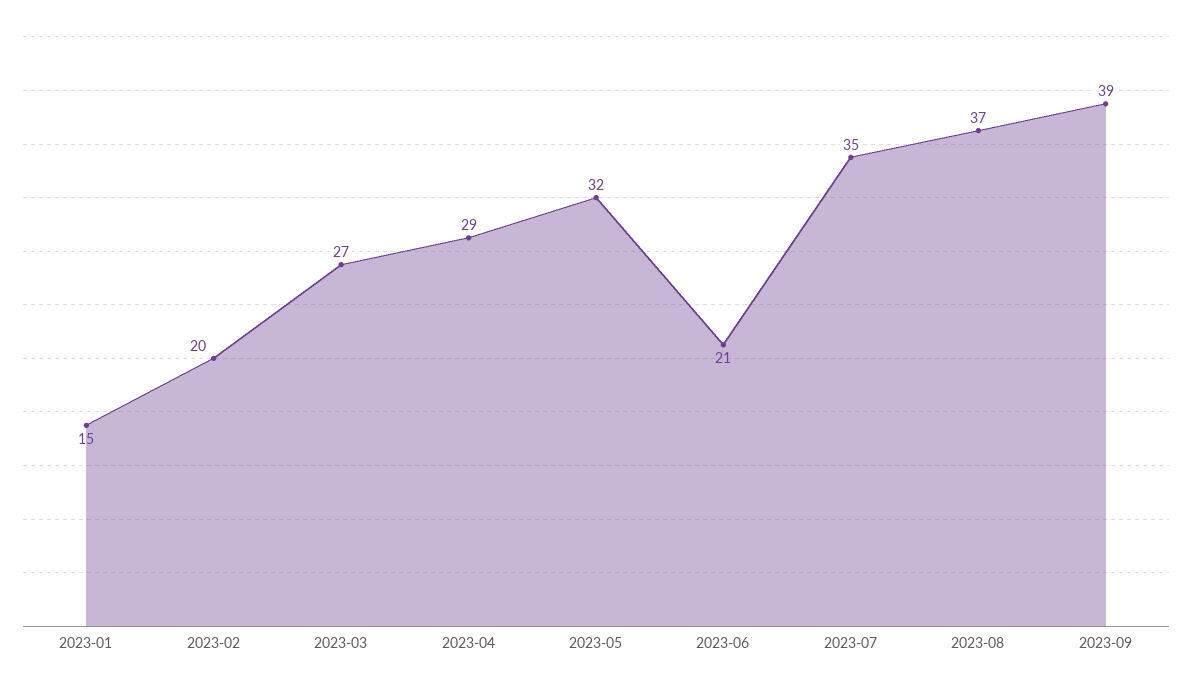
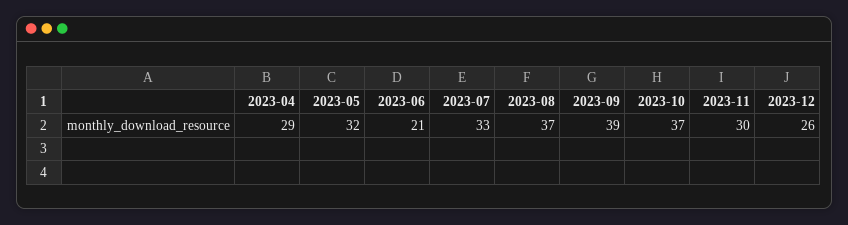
2023-01: 15 -> none
2023-02: 20 -> none
2023-03: 27 -> none
2023-07: 35 -> 33
2023-10: none -> 37
2023-11: none -> 30
2023-12: none -> 26

